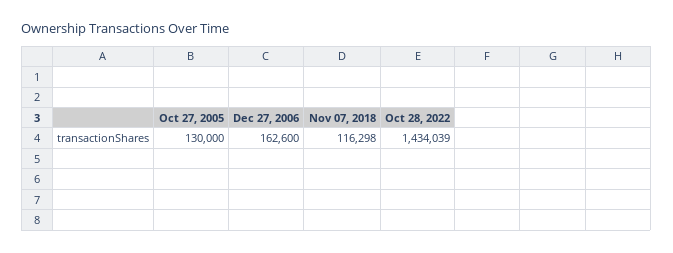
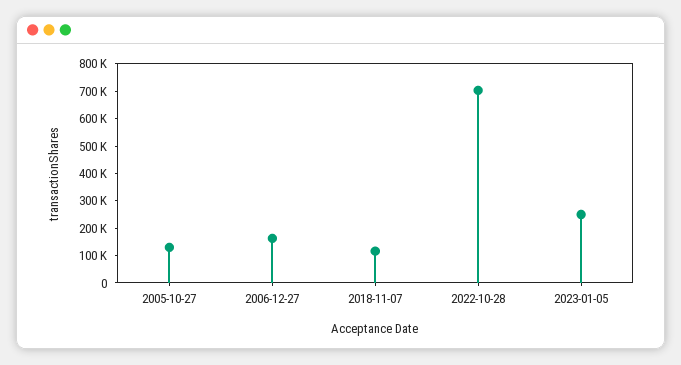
Oct 28, 2022: 1434039 -> 700000
2023-01-05: none -> 250000

